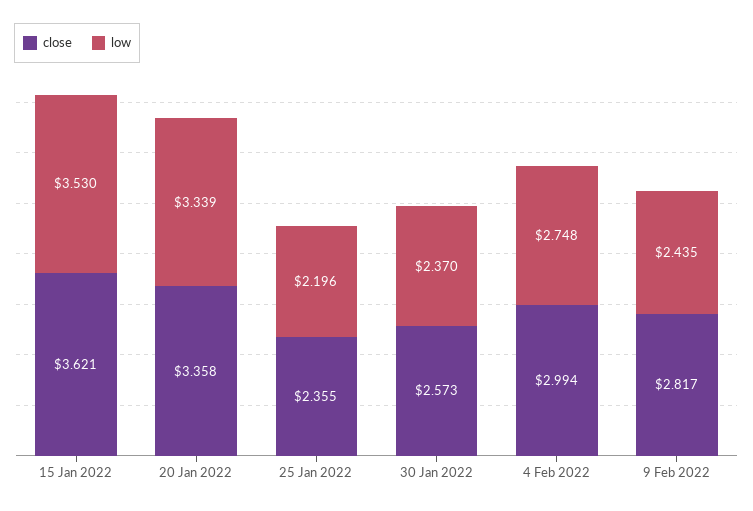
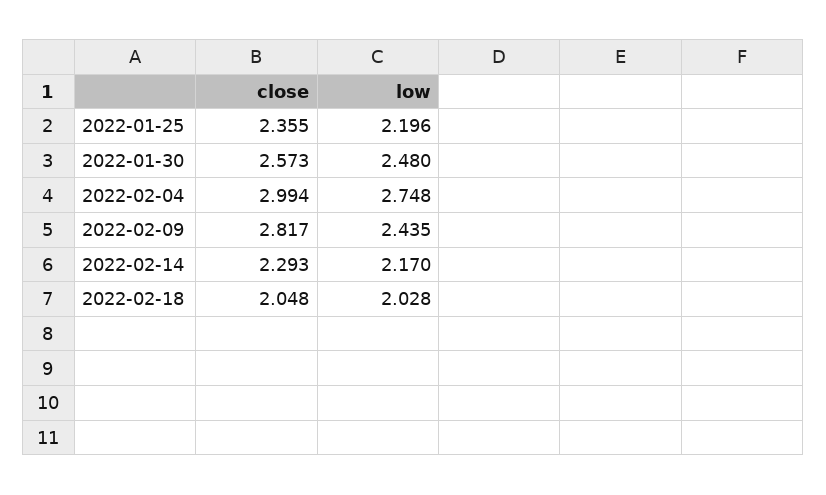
close, 15 Jan 2022: 3.621 -> none
low, 15 Jan 2022: 3.53 -> none
close, 20 Jan 2022: 3.358 -> none
low, 20 Jan 2022: 3.339 -> none
low, 30 Jan 2022: 2.37 -> 2.48
close, 2022-02-14: none -> 2.293
low, 2022-02-14: none -> 2.17
close, 2022-02-18: none -> 2.048
low, 2022-02-18: none -> 2.028

